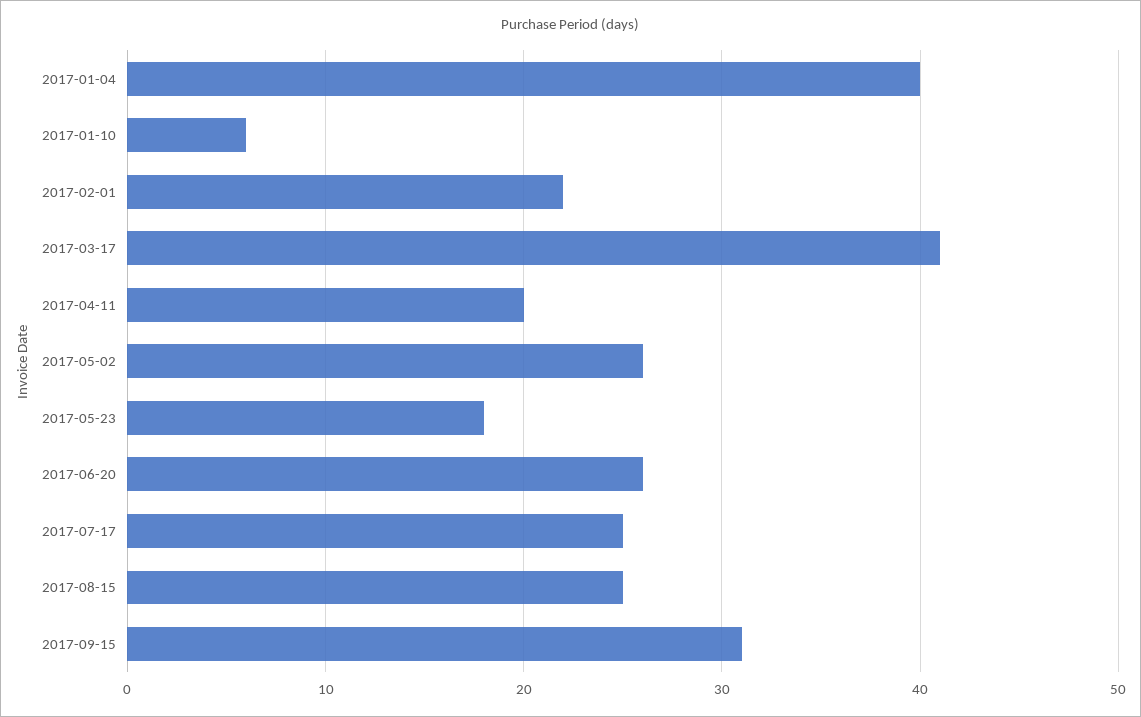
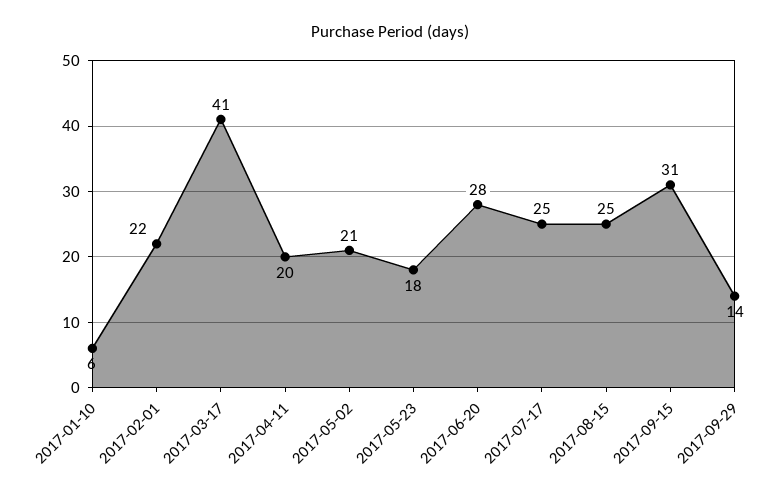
2017-01-04: 40 -> none
2017-05-02: 26 -> 21
2017-06-20: 26 -> 28
2017-09-29: none -> 14

